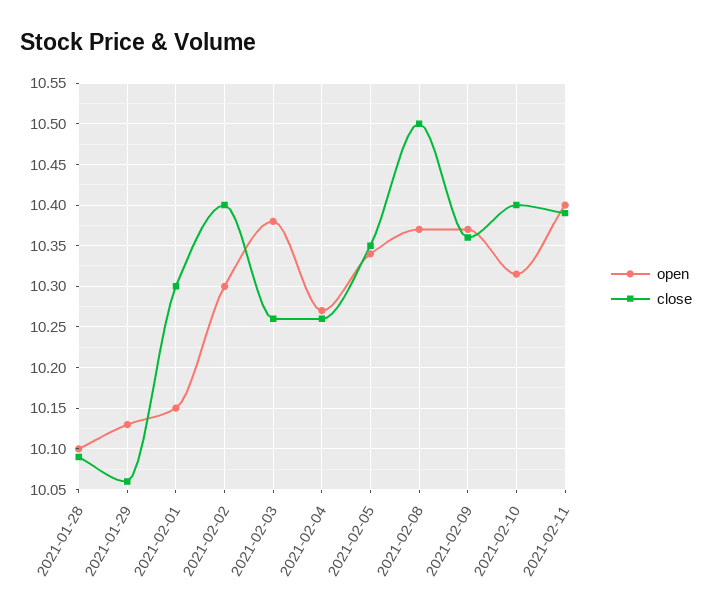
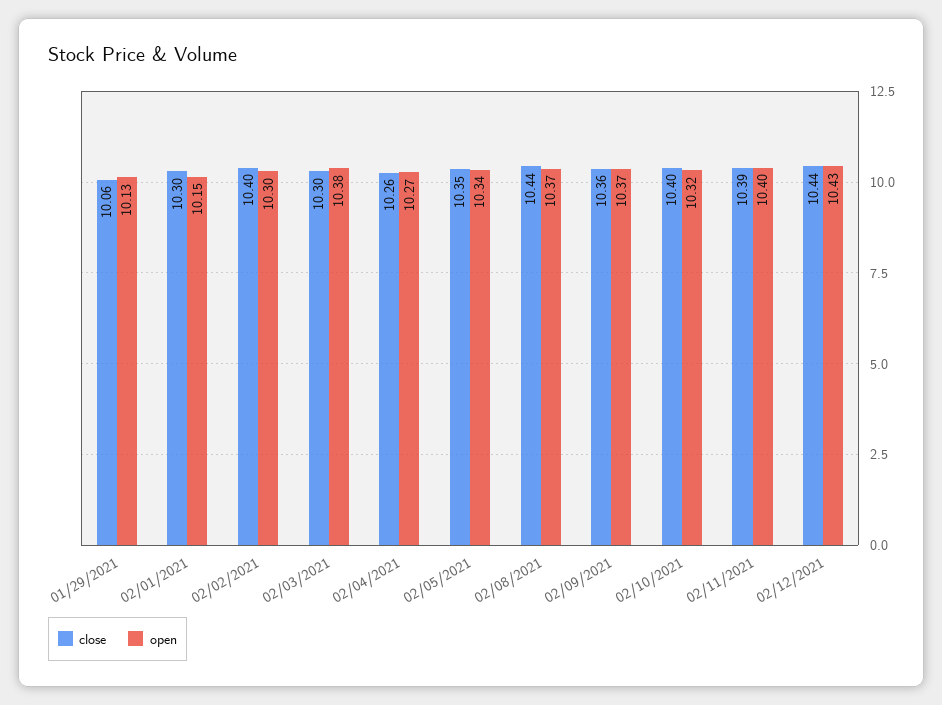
open, 2021-01-28: 10.1 -> none
close, 2021-01-28: 10.09 -> none
close, 2021-02-03: 10.26 -> 10.3
close, 2021-02-08: 10.5 -> 10.44
close, 02/12/2021: none -> 10.44
open, 02/12/2021: none -> 10.43

